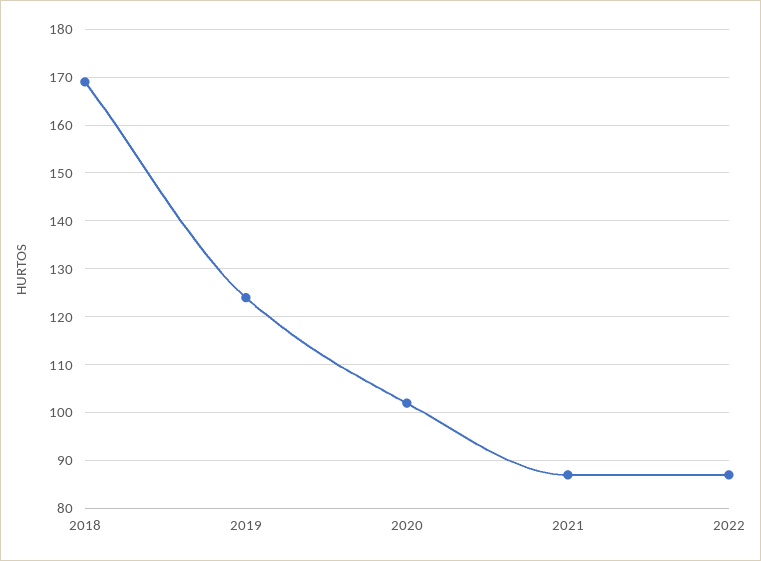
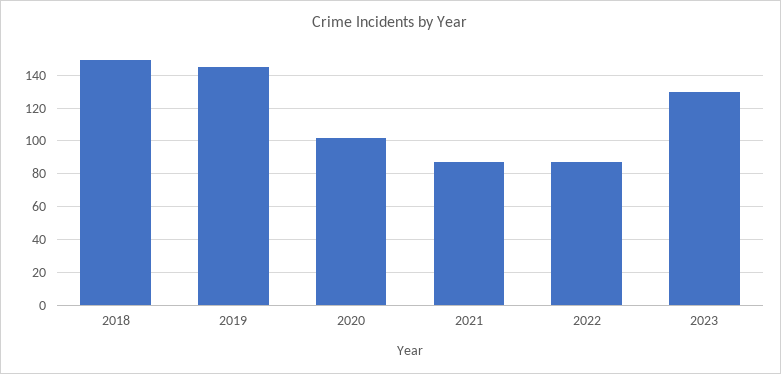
2018: 170 -> 150
2019: 125 -> 145
2023: none -> 130

